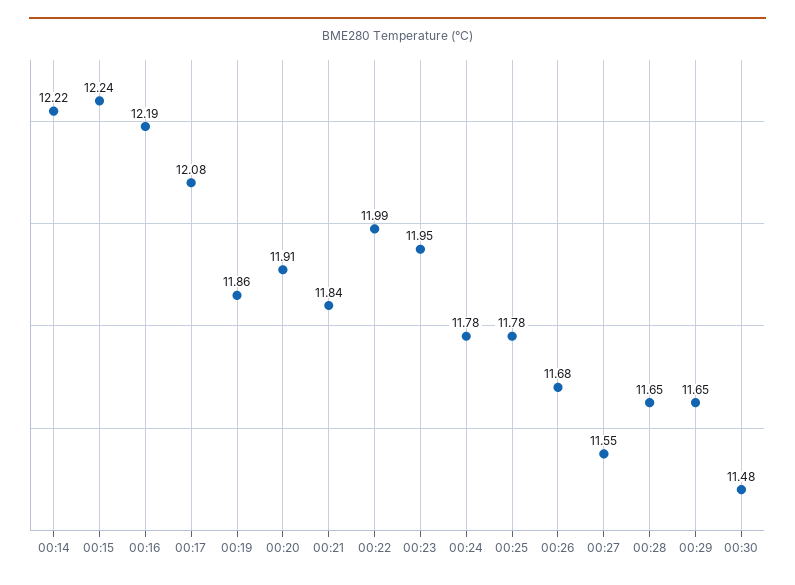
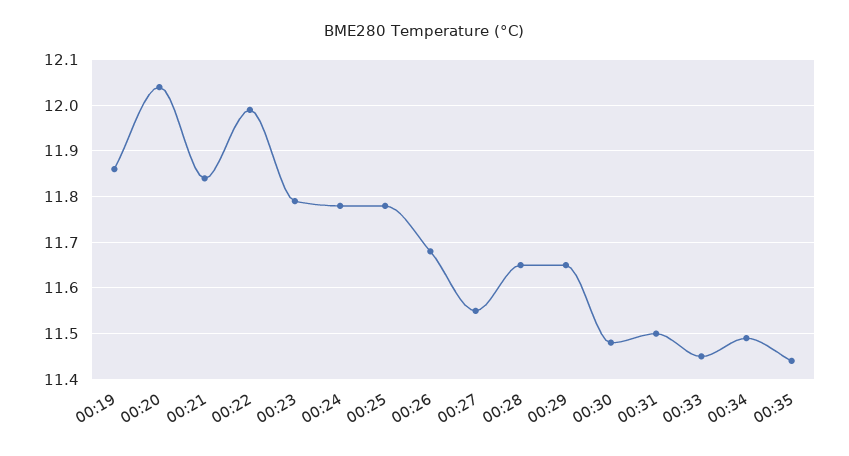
00:14: 12.22 -> none
00:15: 12.24 -> none
00:16: 12.19 -> none
00:17: 12.08 -> none
00:20: 11.91 -> 12.05
00:23: 11.95 -> 11.8
00:31: none -> 11.5
00:33: none -> 11.45
00:34: none -> 11.5
00:35: none -> 11.45

